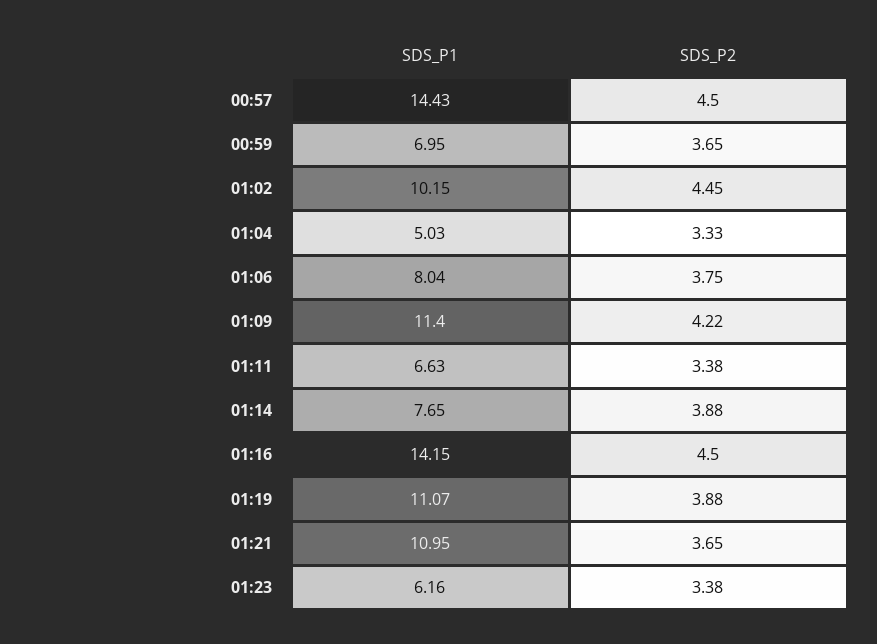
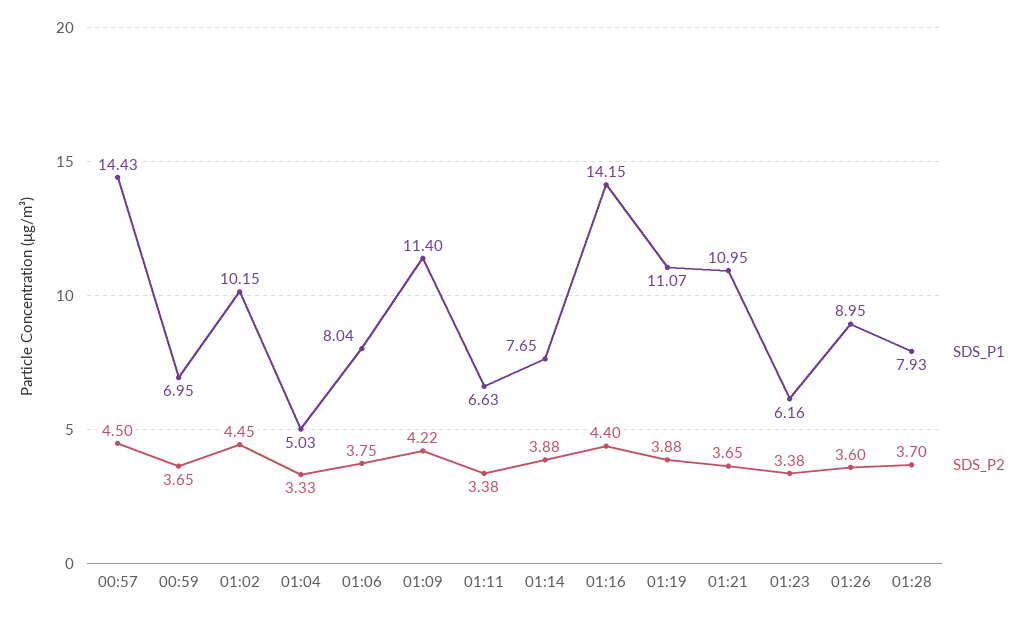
SDS_P2, 01:16: 4.5 -> 4.4
SDS_P1, 01:26: none -> 8.95
SDS_P2, 01:26: none -> 3.6
SDS_P1, 01:28: none -> 7.93
SDS_P2, 01:28: none -> 3.7

